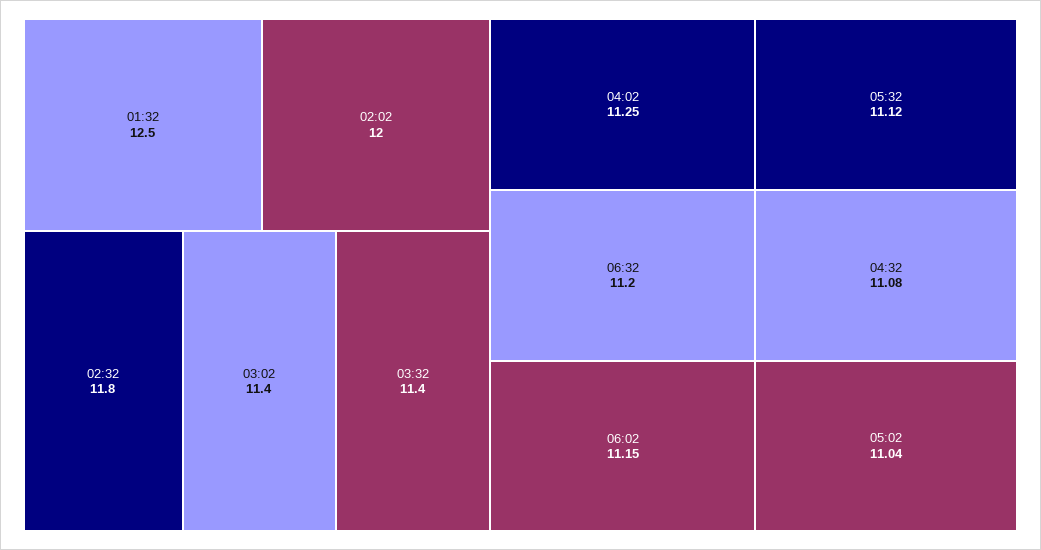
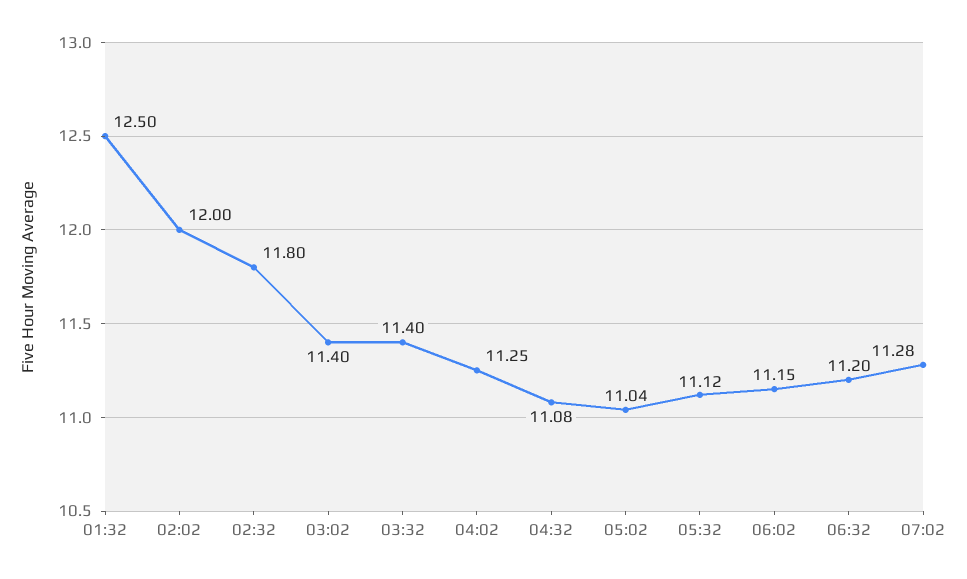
07:02: none -> 11.28

